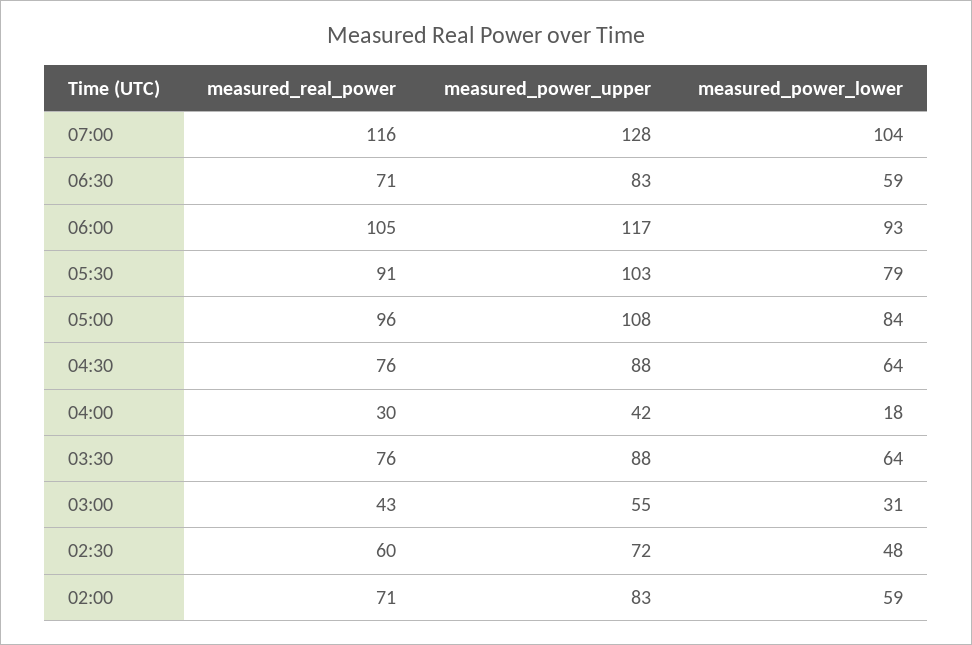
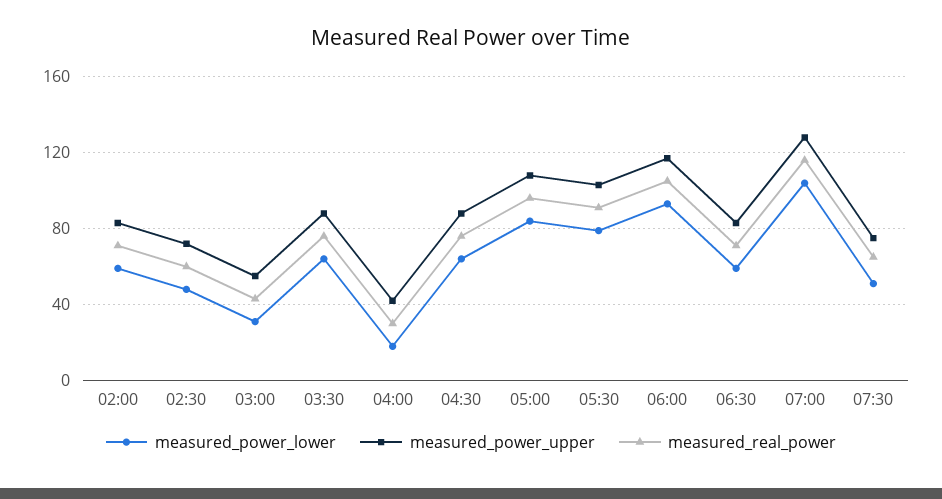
measured_power_lower, 07:30: none -> 50
measured_power_upper, 07:30: none -> 75
measured_real_power, 07:30: none -> 65

